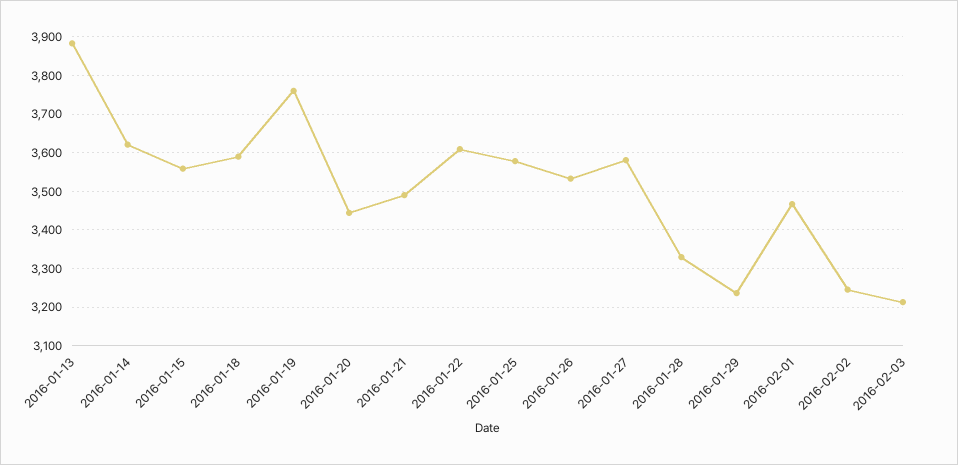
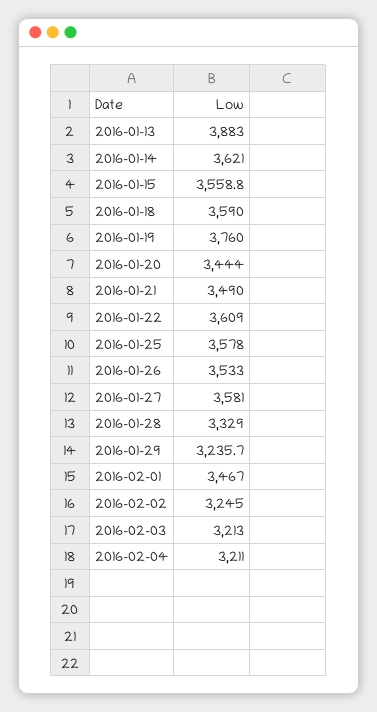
2016-02-04: none -> 3211

